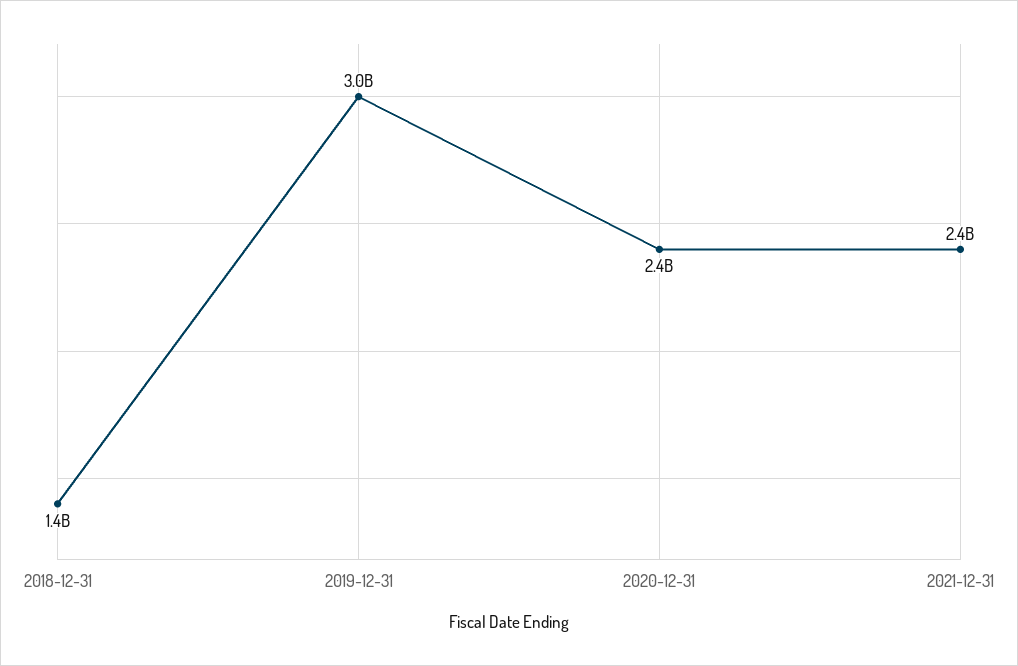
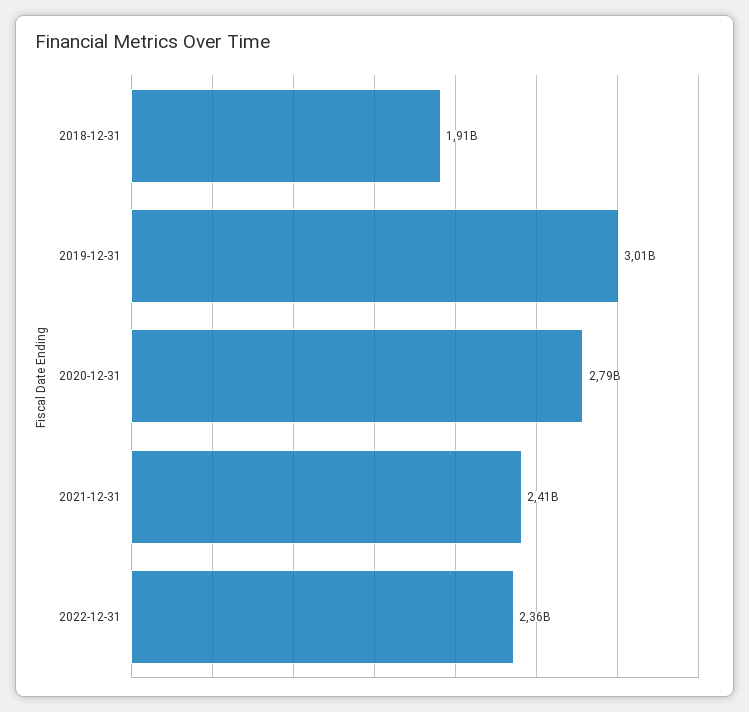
2018-12-31: 1400000000 -> 1910000000
2020-12-31: 2400000000 -> 2790000000
2022-12-31: none -> 2360000000

